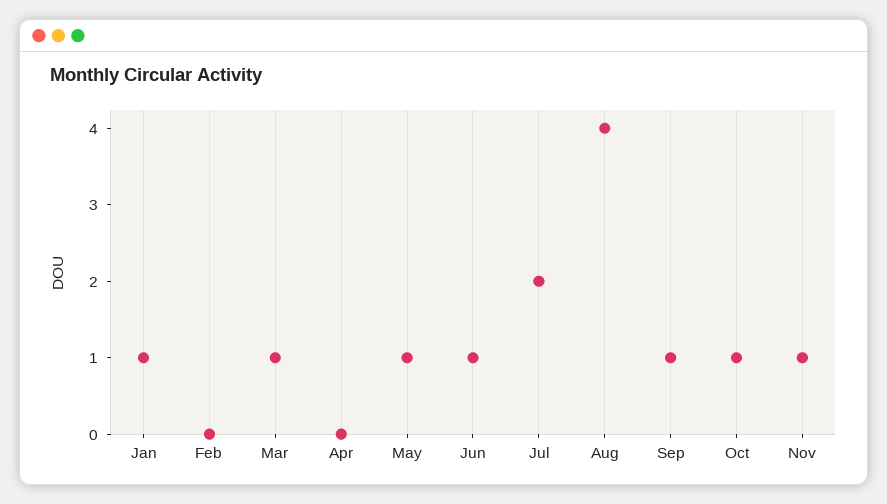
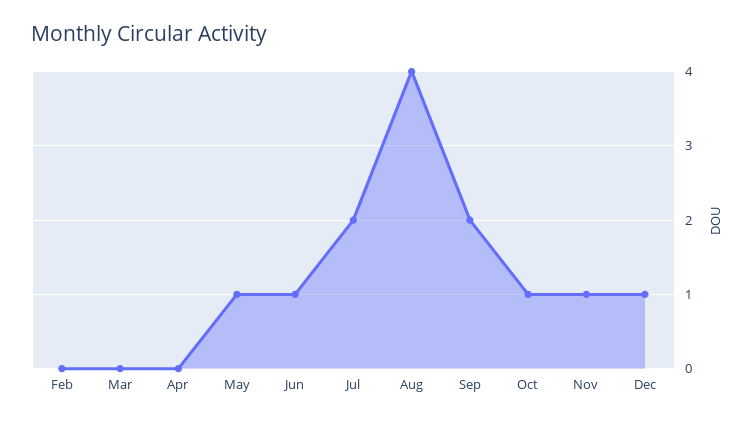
Jan: 1 -> none
Mar: 1 -> 0
Sep: 1 -> 2
Dec: none -> 1

